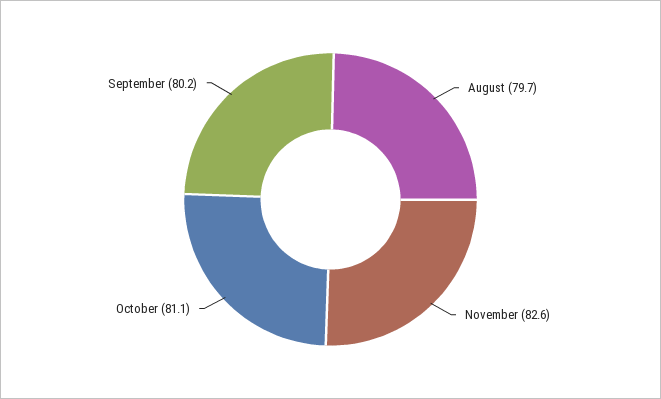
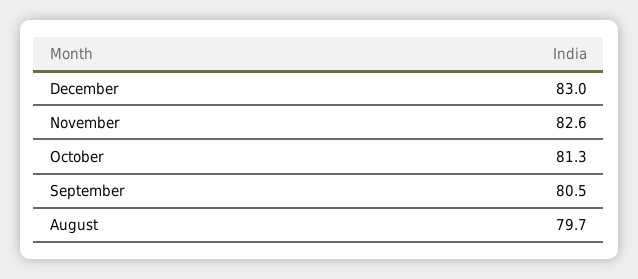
October: 81.1 -> 81.3
September: 80.2 -> 80.5
December: none -> 83

